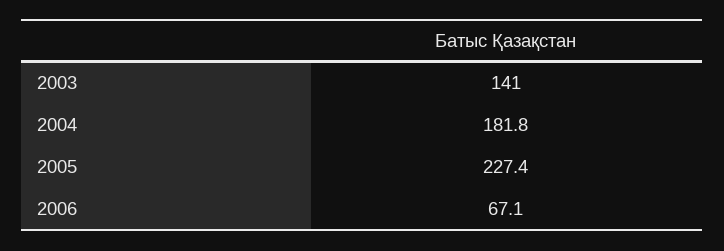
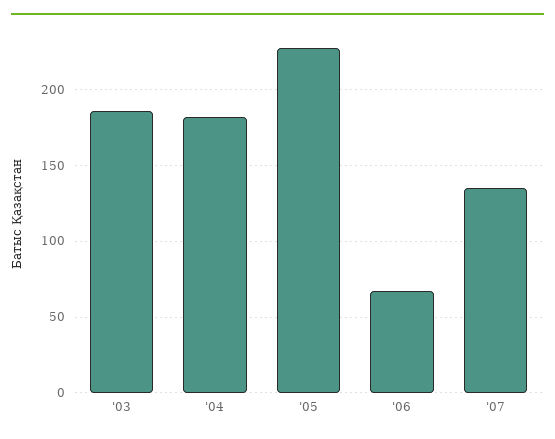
2003: 141 -> 185
'07: none -> 135

